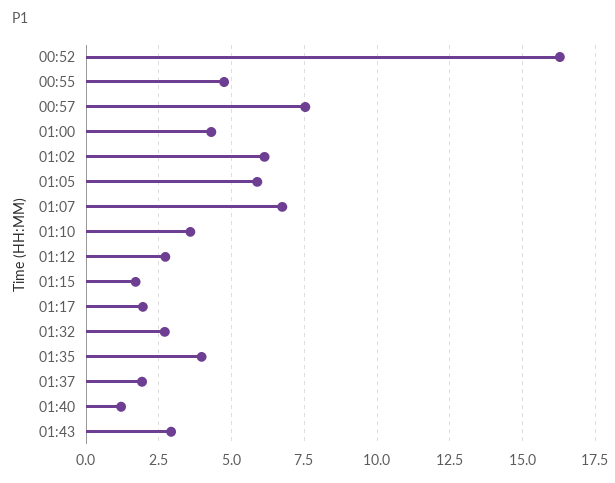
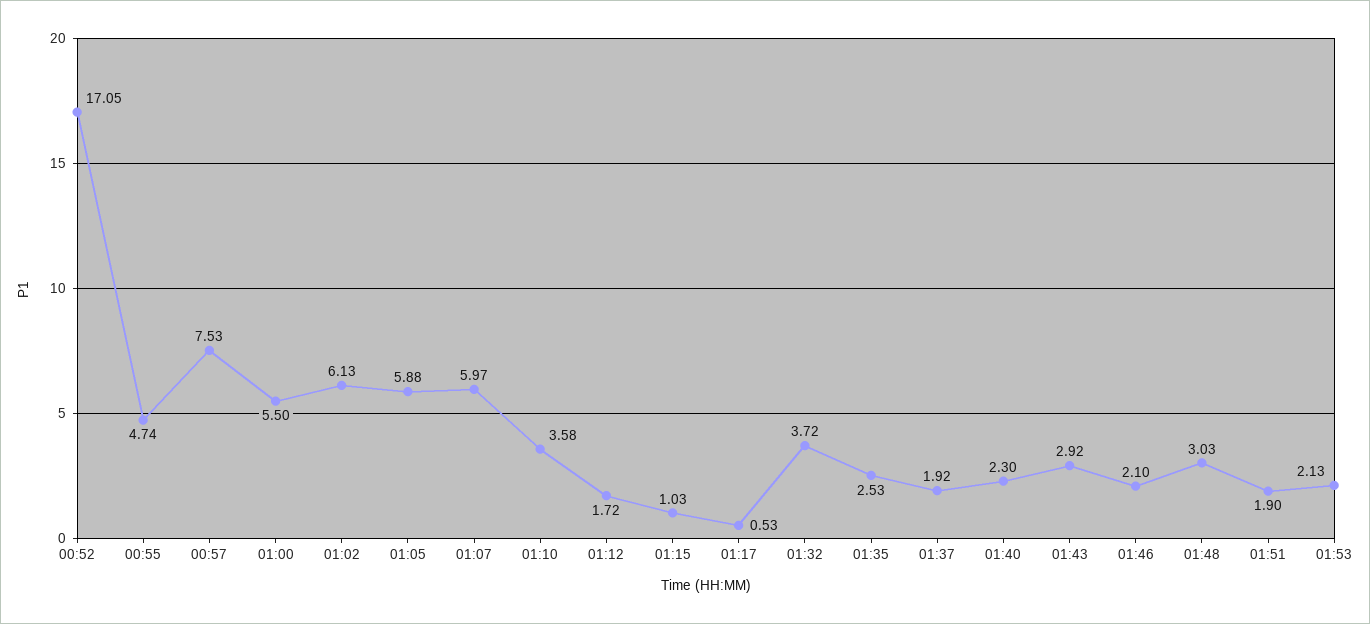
00:52: 16.25 -> 17.05
01:00: 4.25 -> 5.5
01:07: 6.75 -> 5.97
01:12: 2.75 -> 1.72
01:15: 1.75 -> 1.03
01:17: 2 -> 0.53
01:32: 2.75 -> 3.72
01:35: 4 -> 2.53
01:40: 1.25 -> 2.3
01:46: none -> 2.1
01:48: none -> 3.03
01:51: none -> 1.9
01:53: none -> 2.13

